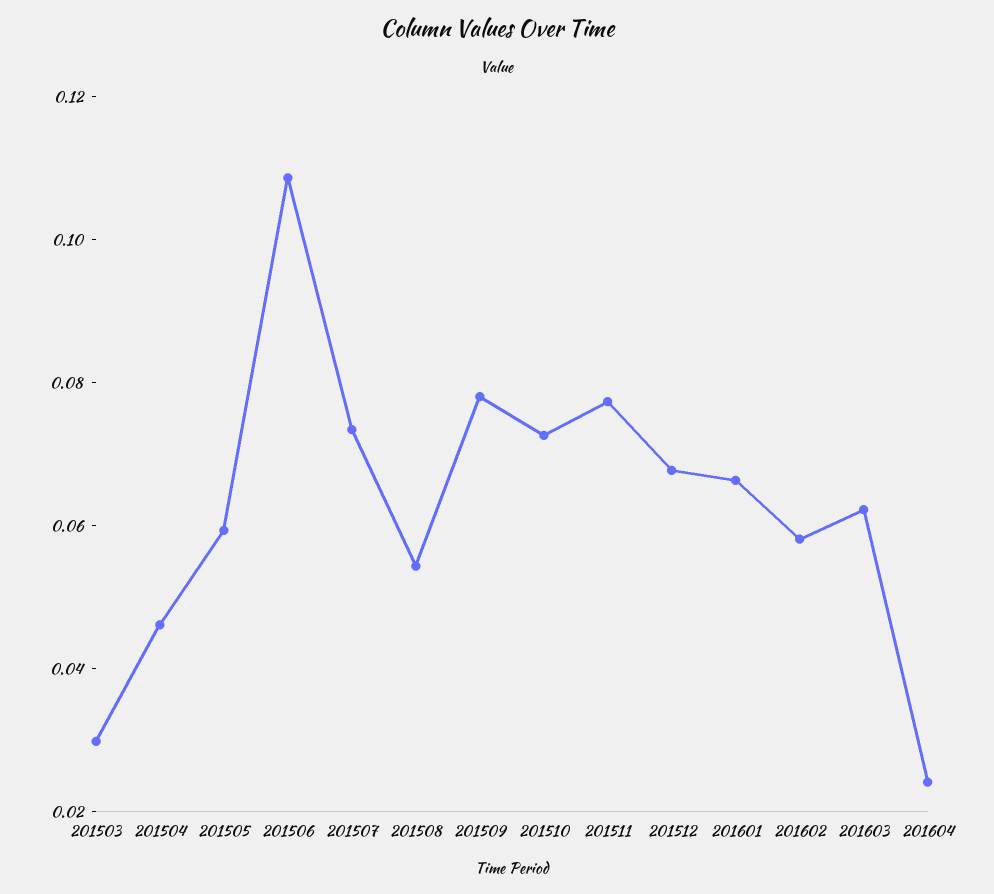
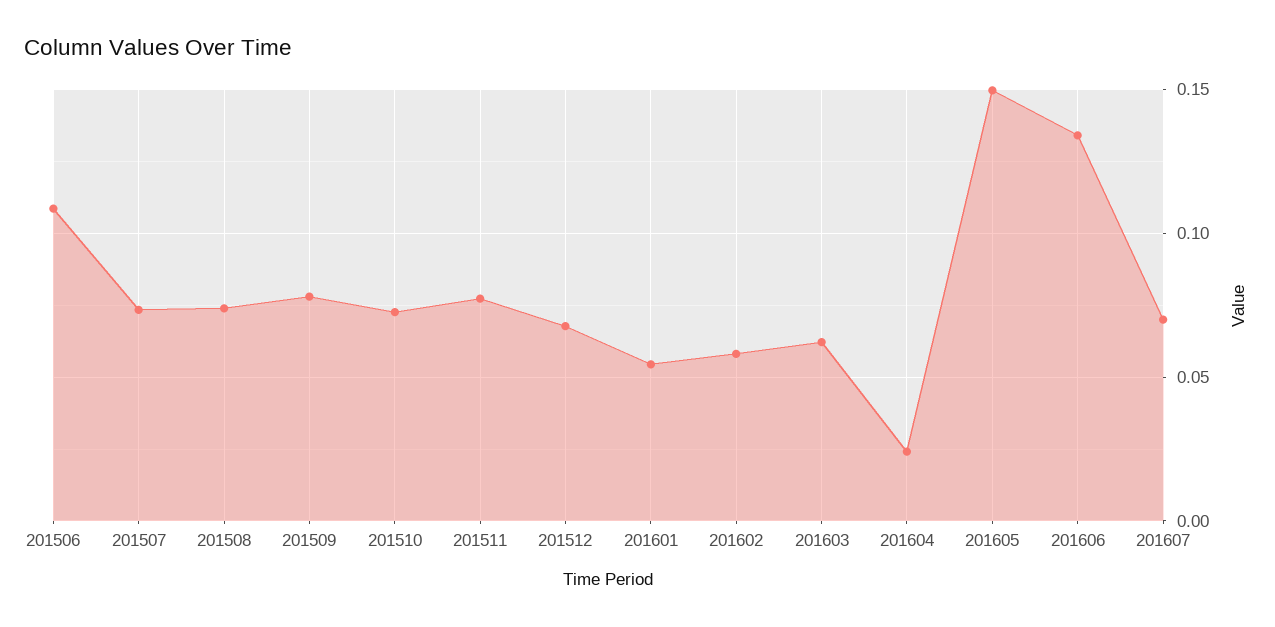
201503: 0.03 -> none
201504: 0.045 -> none
201505: 0.06 -> none
201508: 0.055 -> 0.075
201601: 0.065 -> 0.055
201605: none -> 0.15
201606: none -> 0.135
201607: none -> 0.07

